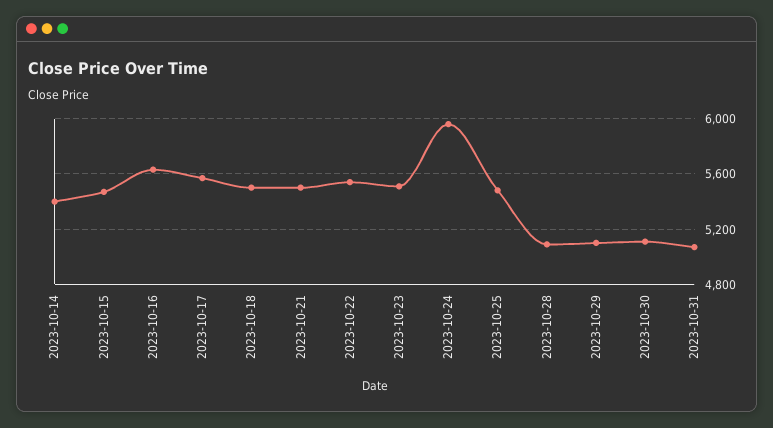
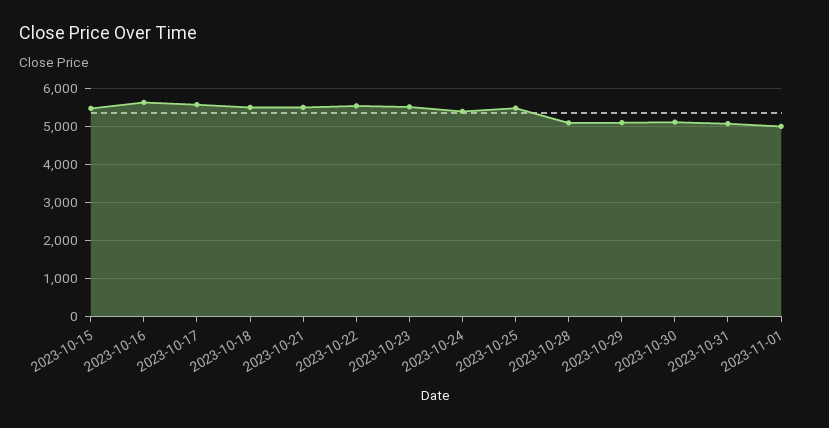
2023-10-14: 5400 -> none
2023-10-24: 5950 -> 5400
2023-11-01: none -> 5000

